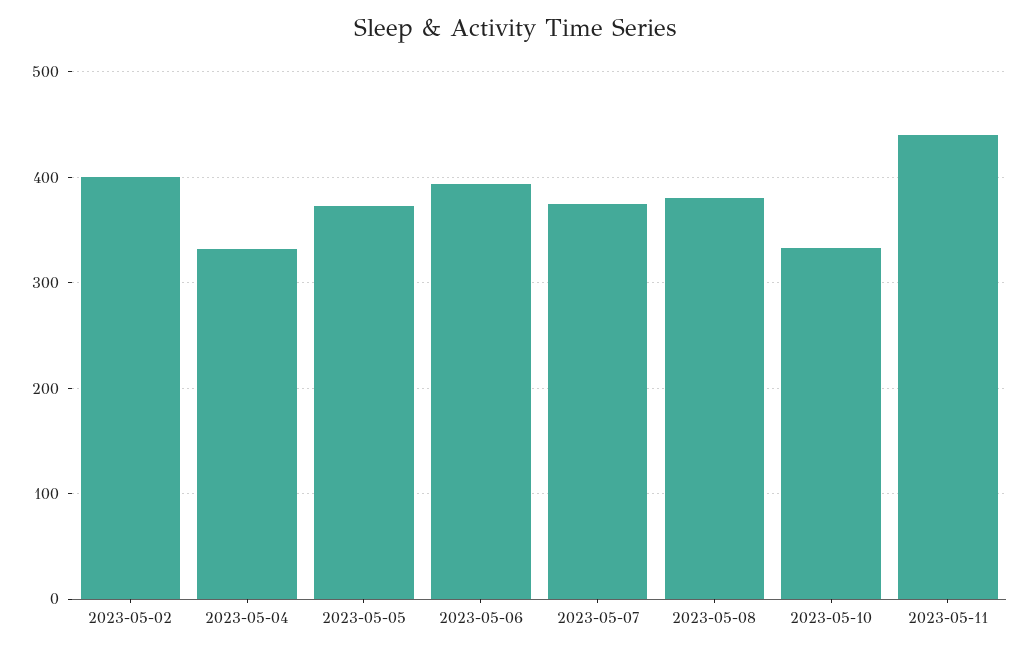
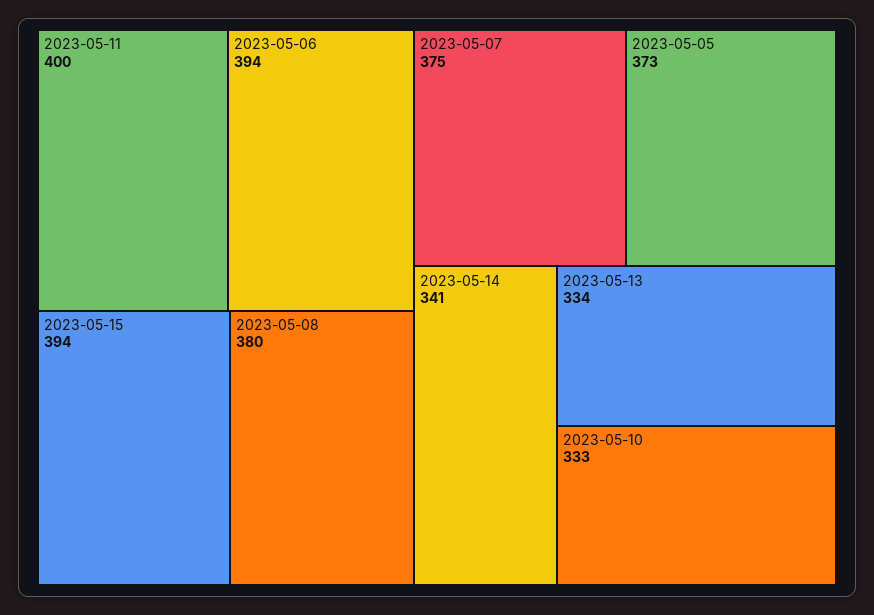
2023-05-02: 400 -> none
2023-05-04: 330 -> none
2023-05-11: 440 -> 400
2023-05-15: none -> 394
2023-05-14: none -> 341
2023-05-13: none -> 334

